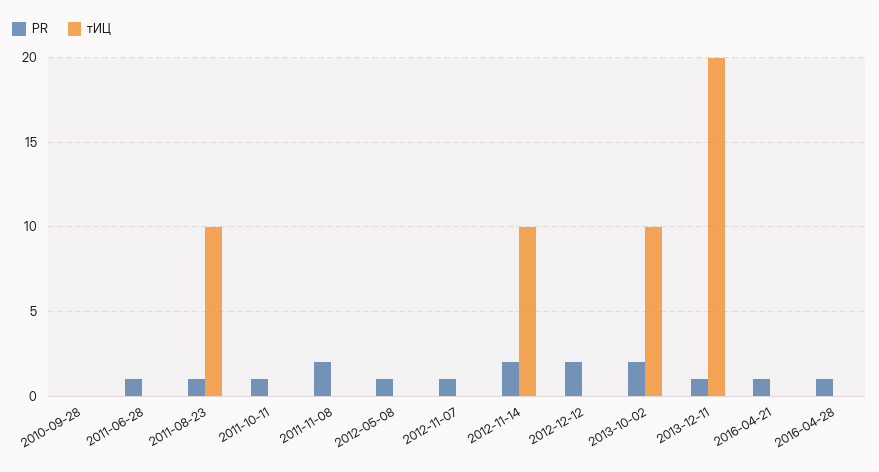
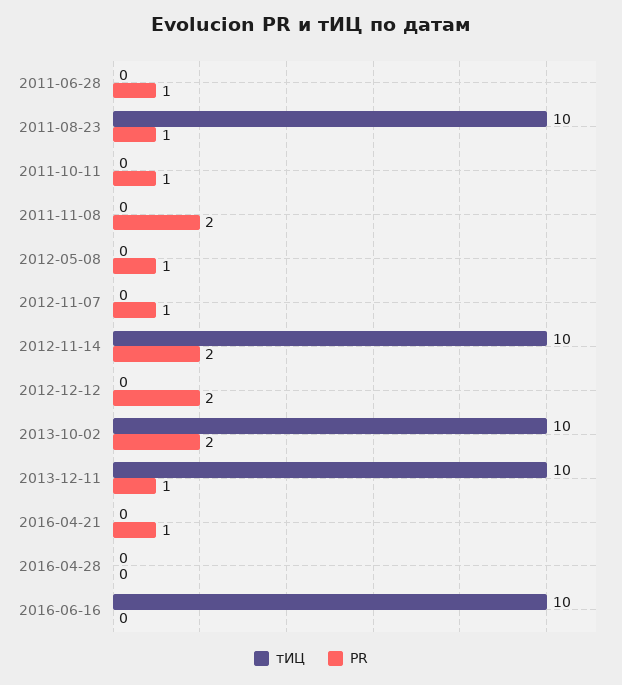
PR, 2010-09-28: 0 -> none
тИЦ, 2010-09-28: 0 -> none
тИЦ, 2013-12-11: 20 -> 10
PR, 2016-04-28: 1 -> 0
тИЦ, 2016-06-16: none -> 10
PR, 2016-06-16: none -> 0

